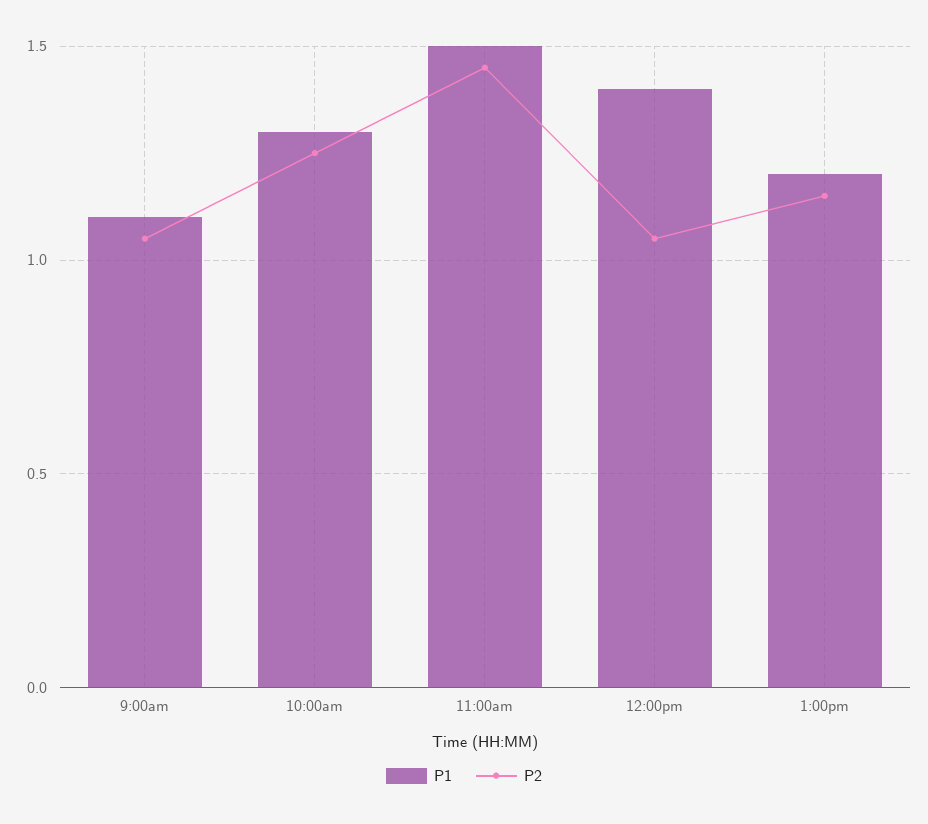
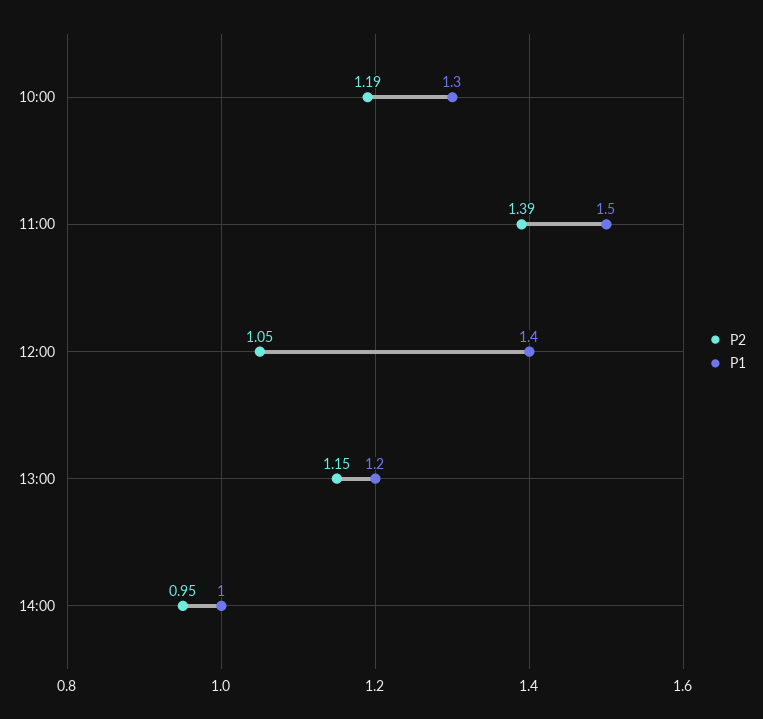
P1, 9:00am: 1.1 -> none
P2, 9:00am: 1.05 -> none
P2, 10:00am: 1.25 -> 1.19
P2, 11:00am: 1.45 -> 1.39
P2, 14:00: none -> 0.95
P1, 14:00: none -> 1

